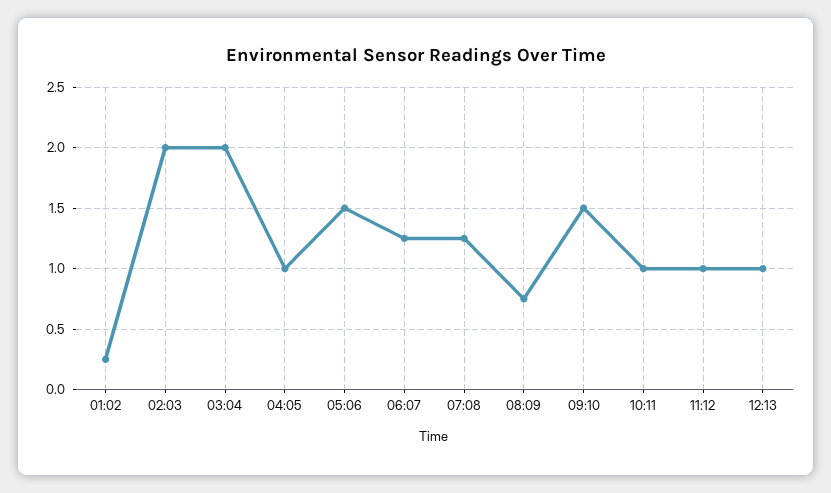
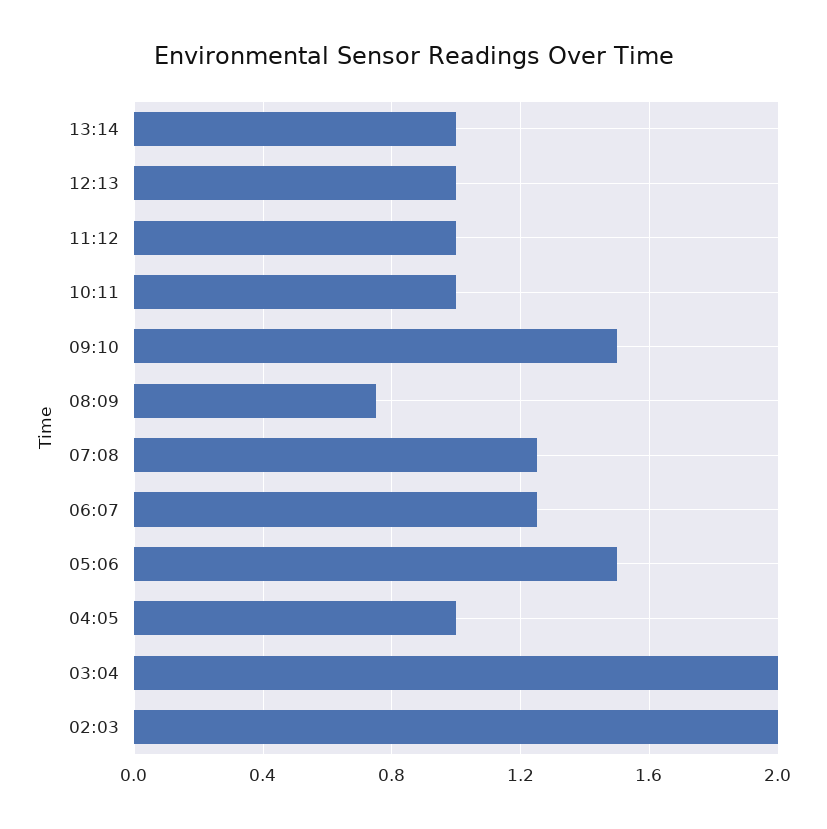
01:02: 0.25 -> none
13:14: none -> 1

